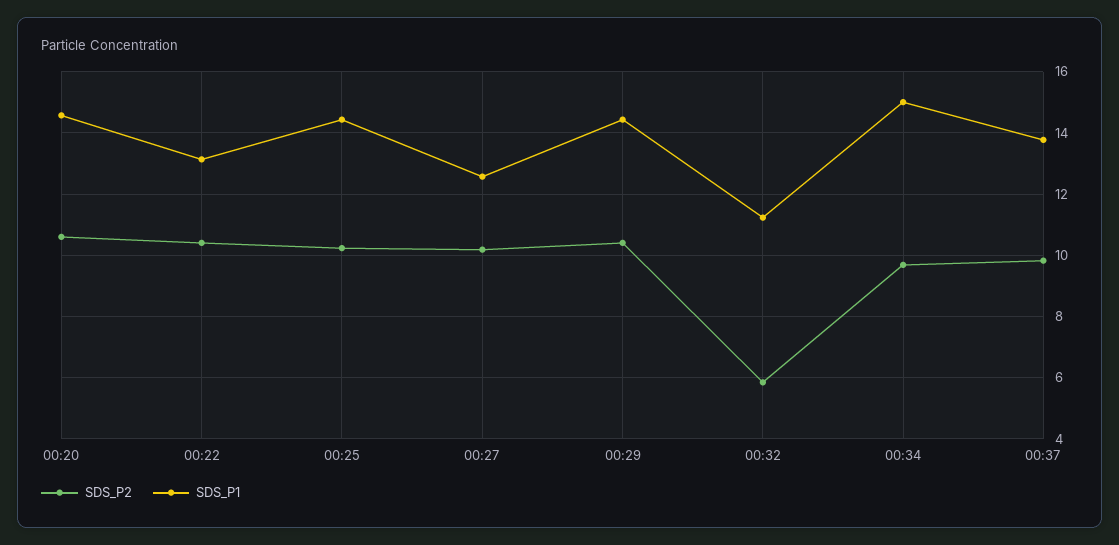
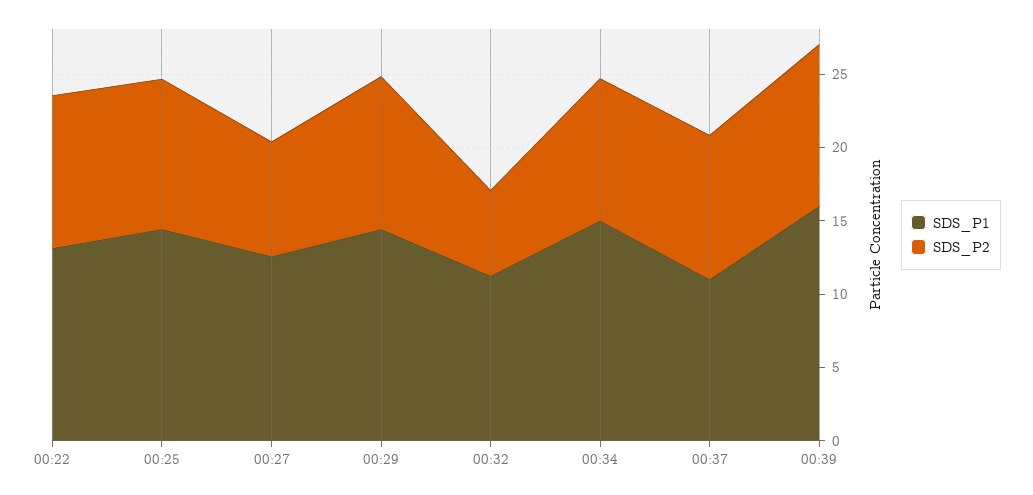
SDS_P2, 00:20: 10.6 -> none
SDS_P1, 00:20: 14.6 -> none
SDS_P2, 00:27: 10.2 -> 8
SDS_P1, 00:37: 13.8 -> 11
SDS_P1, 00:39: none -> 16
SDS_P2, 00:39: none -> 11

